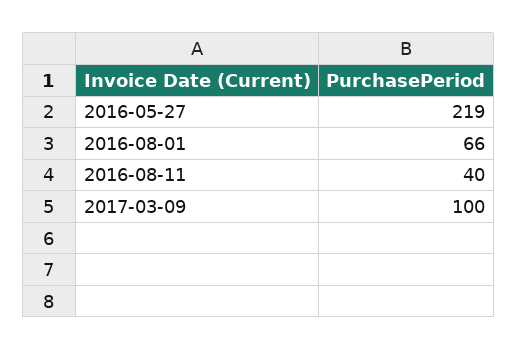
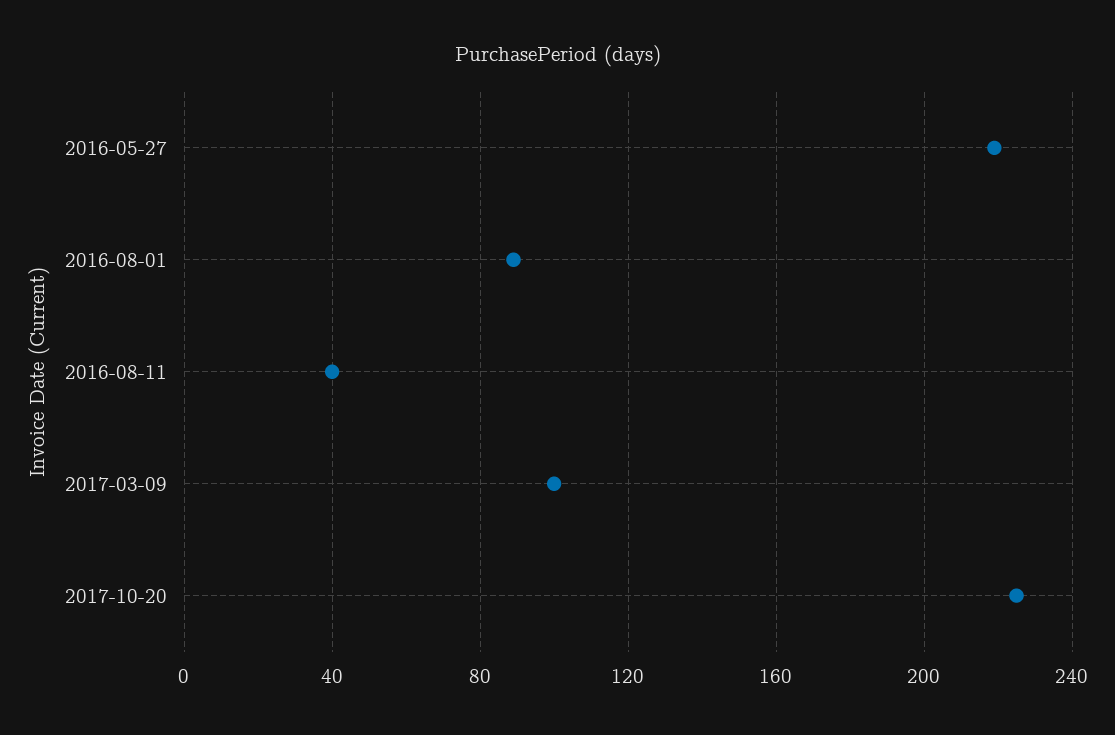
2016-08-01: 66 -> 90
2017-10-20: none -> 225

